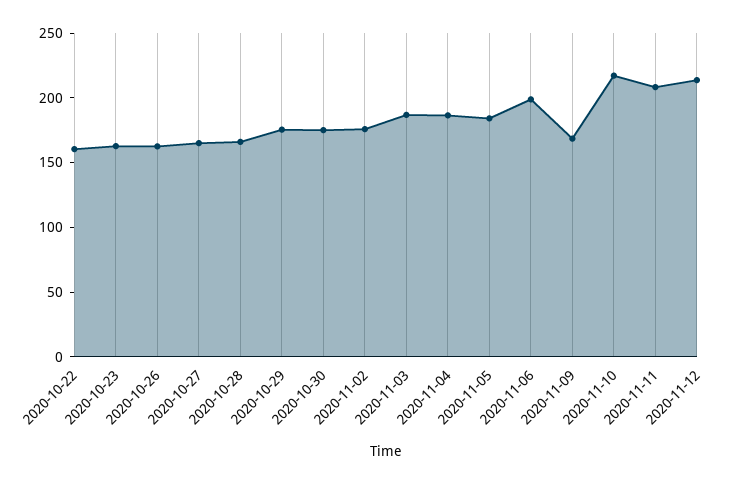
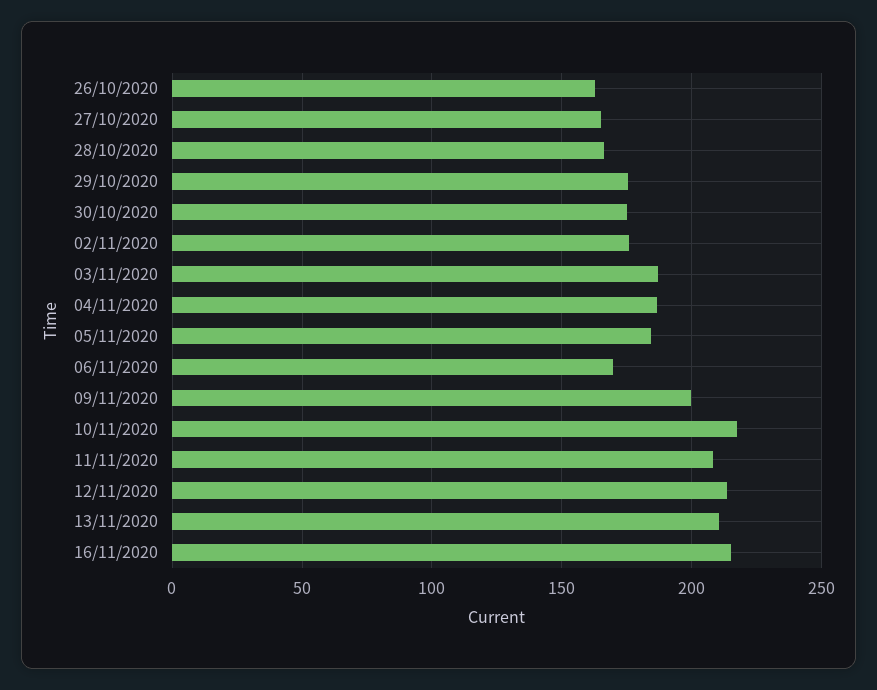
2020-10-22: 160 -> none
2020-10-23: 160 -> none
2020-11-06: 200 -> 170
2020-11-09: 170 -> 200
13/11/2020: none -> 210
16/11/2020: none -> 215

